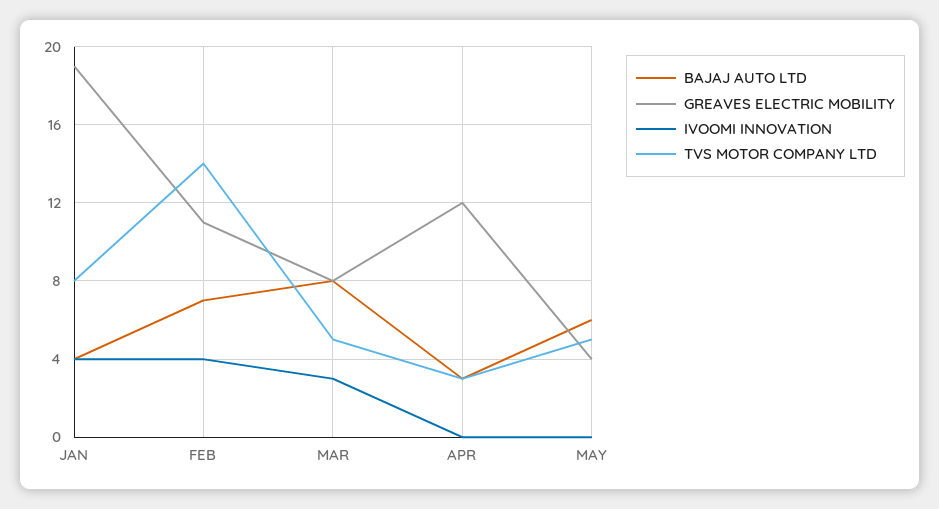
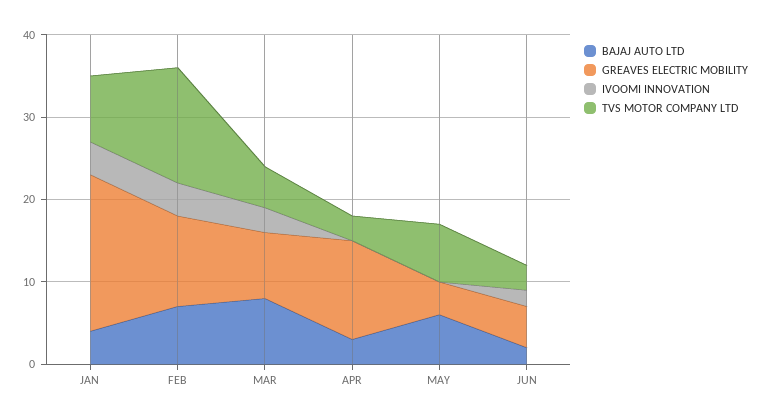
TVS MOTOR COMPANY LTD, MAY: 5 -> 7
BAJAJ AUTO LTD, JUN: none -> 2
GREAVES ELECTRIC MOBILITY, JUN: none -> 5
IVOOMI INNOVATION, JUN: none -> 2
TVS MOTOR COMPANY LTD, JUN: none -> 3

